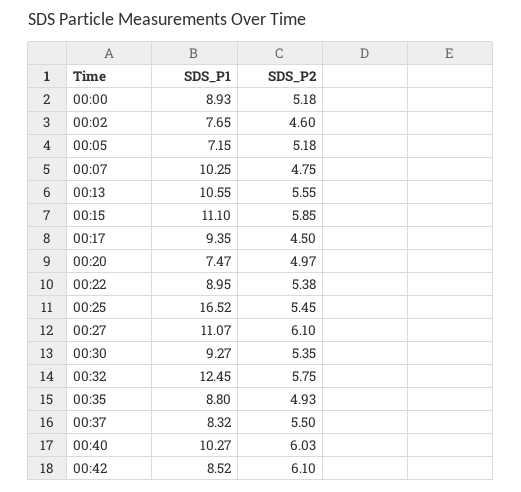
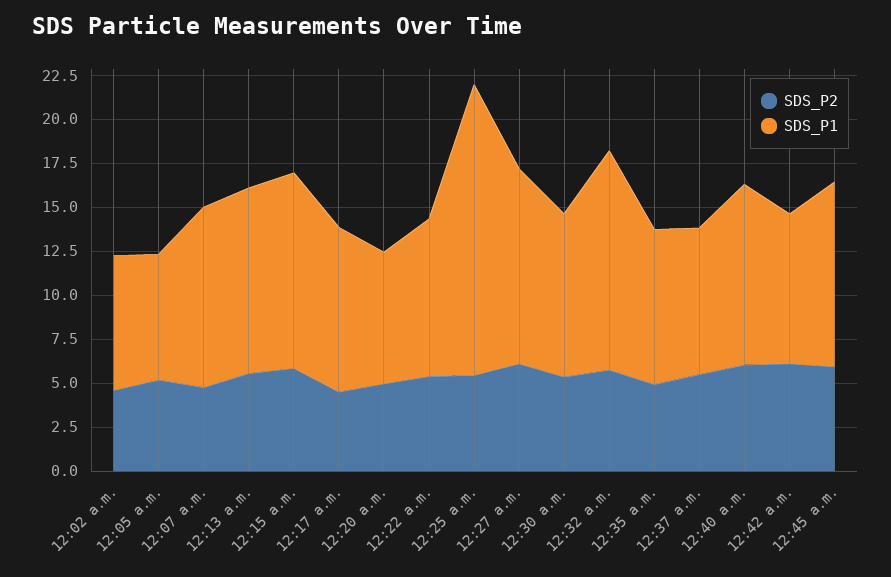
SDS_P1, 00:00: 8.93 -> none
SDS_P2, 00:00: 5.18 -> none
SDS_P2, 12:45 a.m.: none -> 6
SDS_P1, 12:45 a.m.: none -> 10.5

